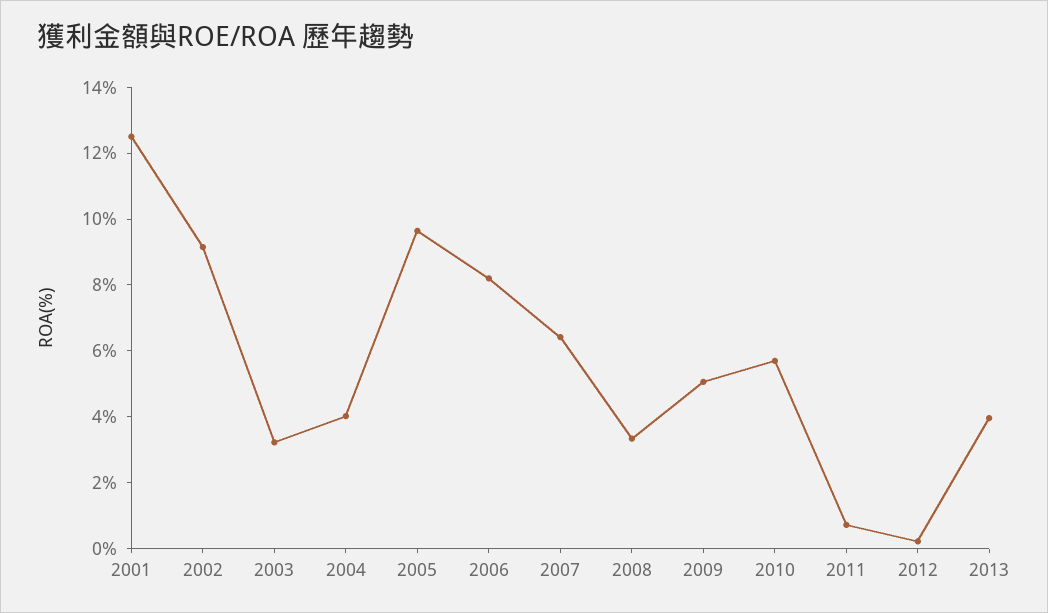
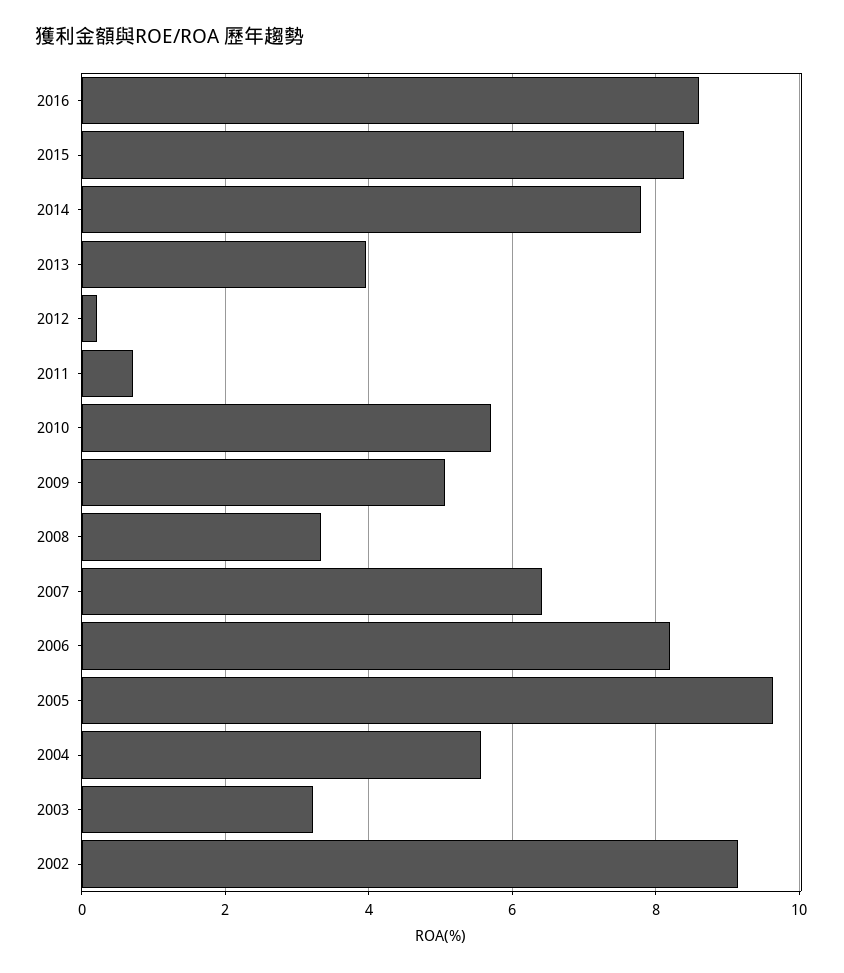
2001: 12.5 -> none
2004: 4 -> 5.6
2016: none -> 8.6
2015: none -> 8.4
2014: none -> 7.8

